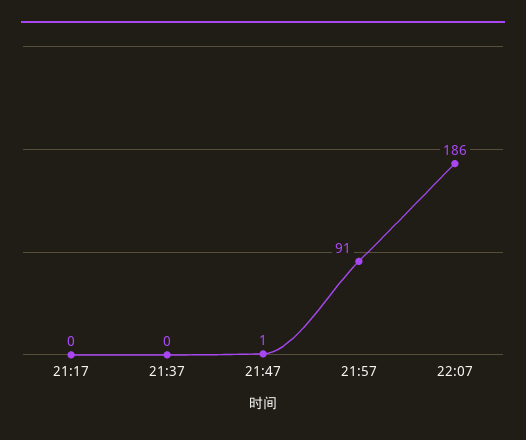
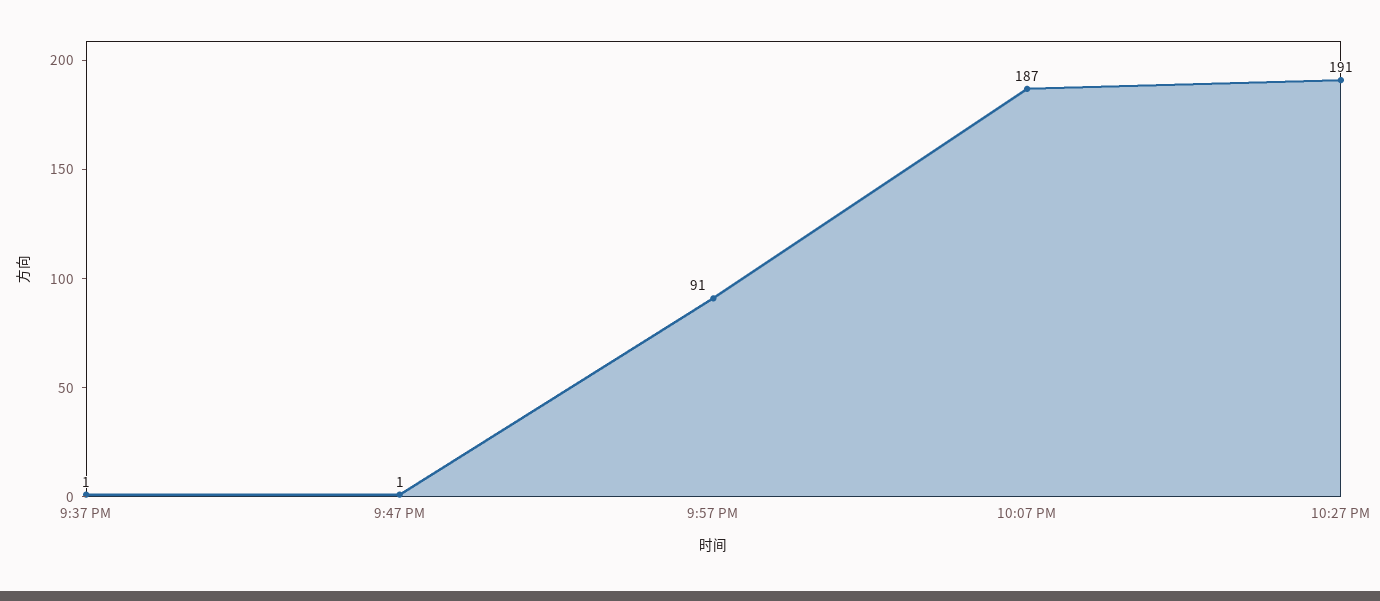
21:17: 0 -> none
21:37: 0 -> 1
22:07: 186 -> 187
10:27 PM: none -> 191

